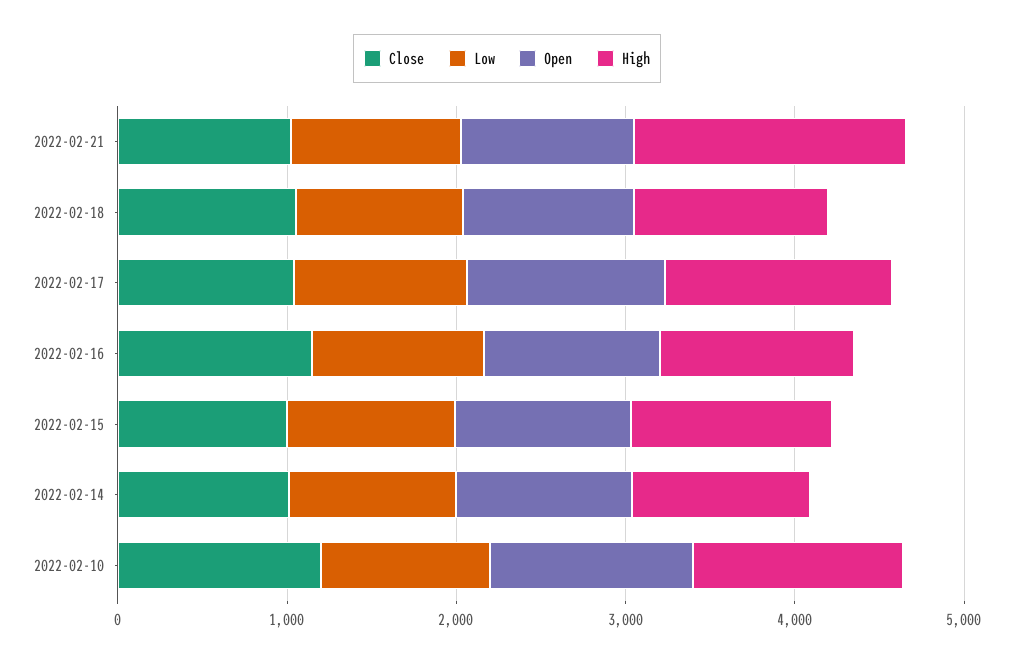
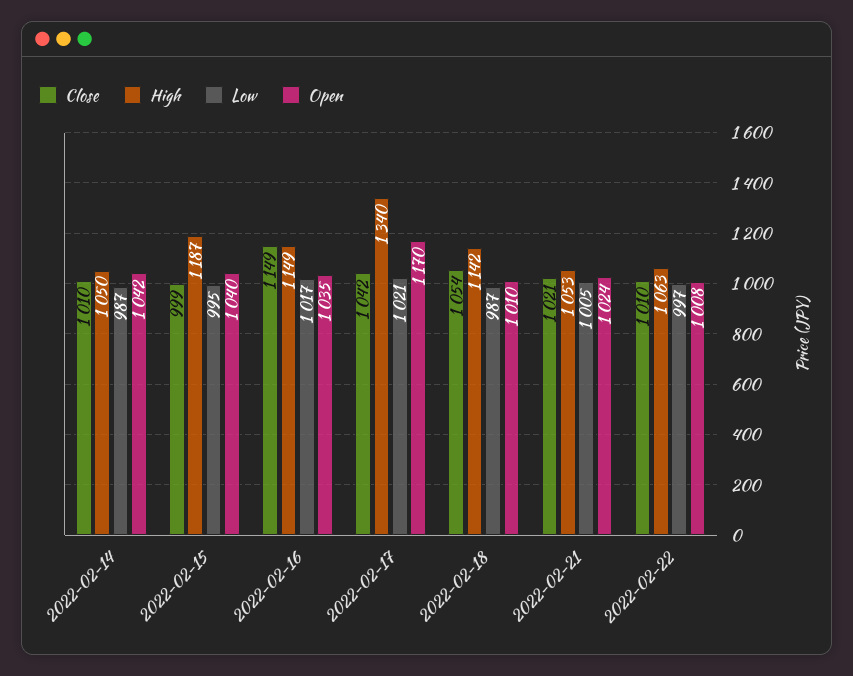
High, 2022-02-21: 1600 -> 1053
Close, 2022-02-10: 1200 -> none
Low, 2022-02-10: 1000 -> none
Open, 2022-02-10: 1200 -> none
High, 2022-02-10: 1200 -> none
Close, 2022-02-22: none -> 1010
High, 2022-02-22: none -> 1063
Low, 2022-02-22: none -> 997
Open, 2022-02-22: none -> 1008

